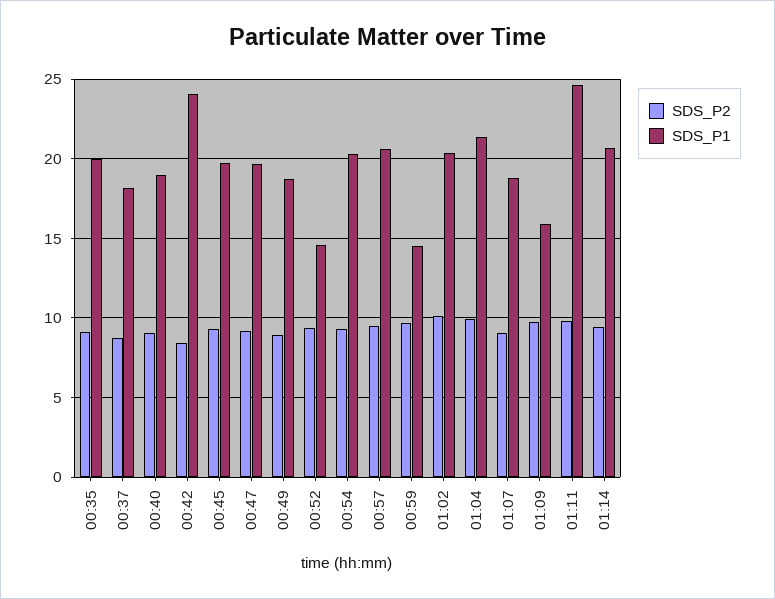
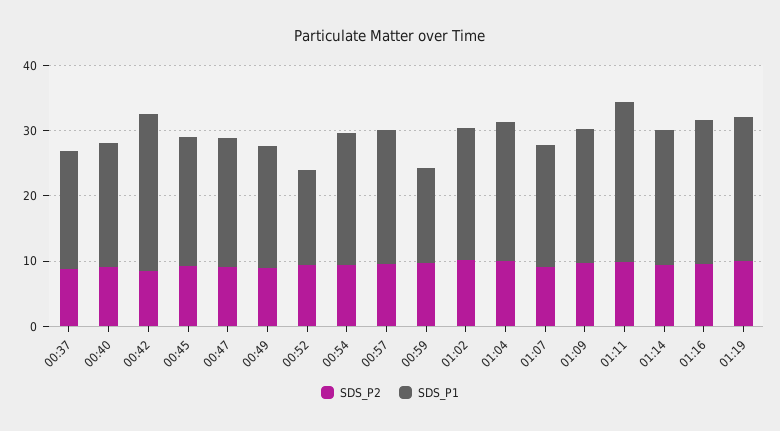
SDS_P2, 00:35: 9 -> none
SDS_P1, 00:35: 20 -> none
SDS_P1, 01:09: 16 -> 20
SDS_P2, 01:16: none -> 10
SDS_P1, 01:16: none -> 22
SDS_P2, 01:19: none -> 10
SDS_P1, 01:19: none -> 22

